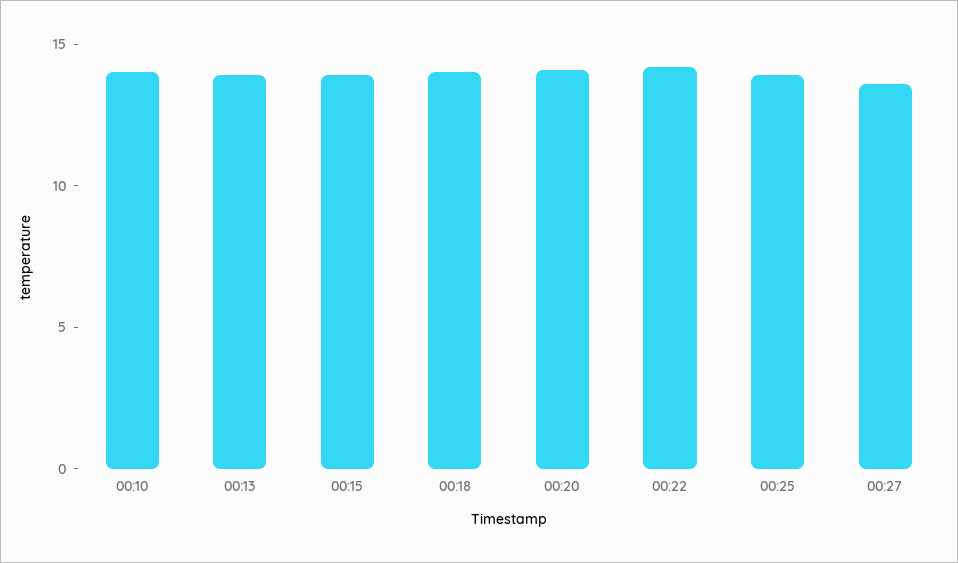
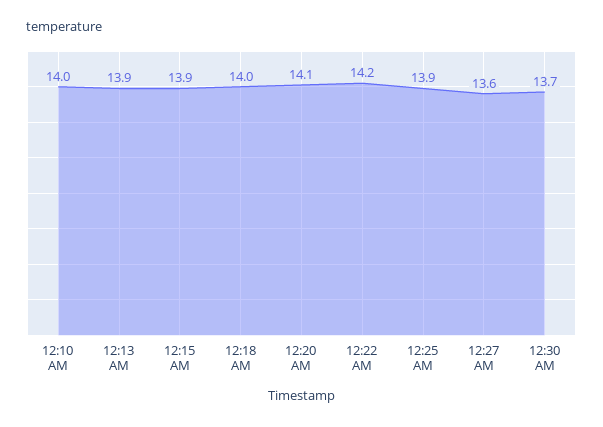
12:30 AM: none -> 13.7

